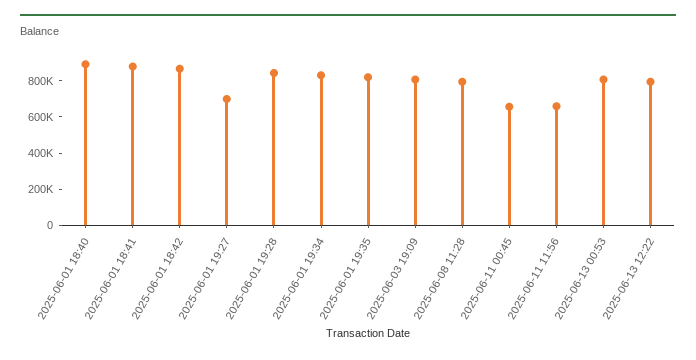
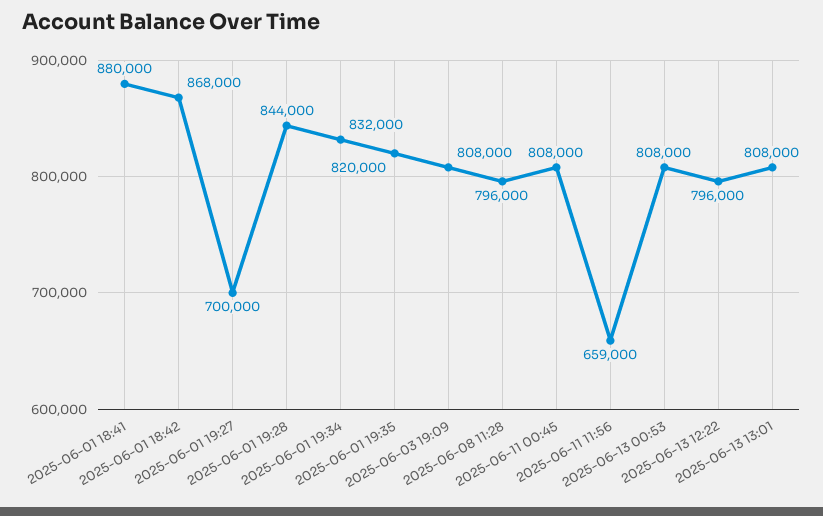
2025-06-01 18:40: 900000 -> none
2025-06-11 00:45: 650000 -> 808000
2025-06-13 13:01: none -> 808000

